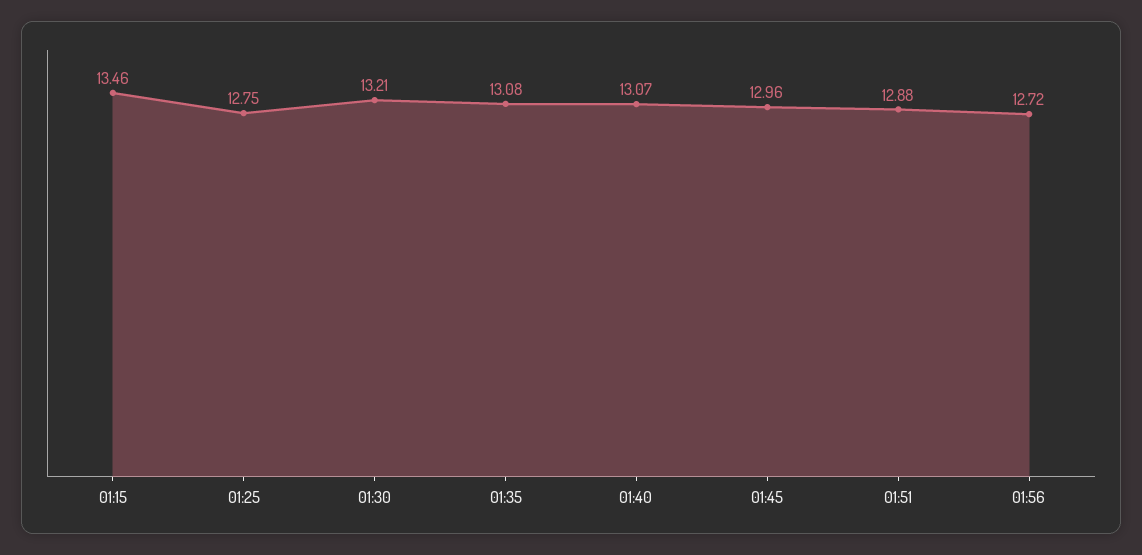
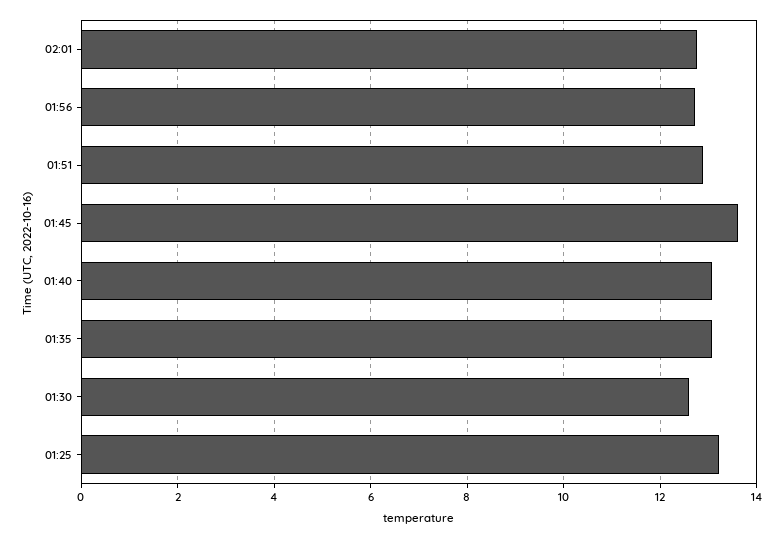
01:15: 13.46 -> none
01:25: 12.75 -> 13.2
01:30: 13.21 -> 12.6
01:45: 12.96 -> 13.6
02:01: none -> 12.8

